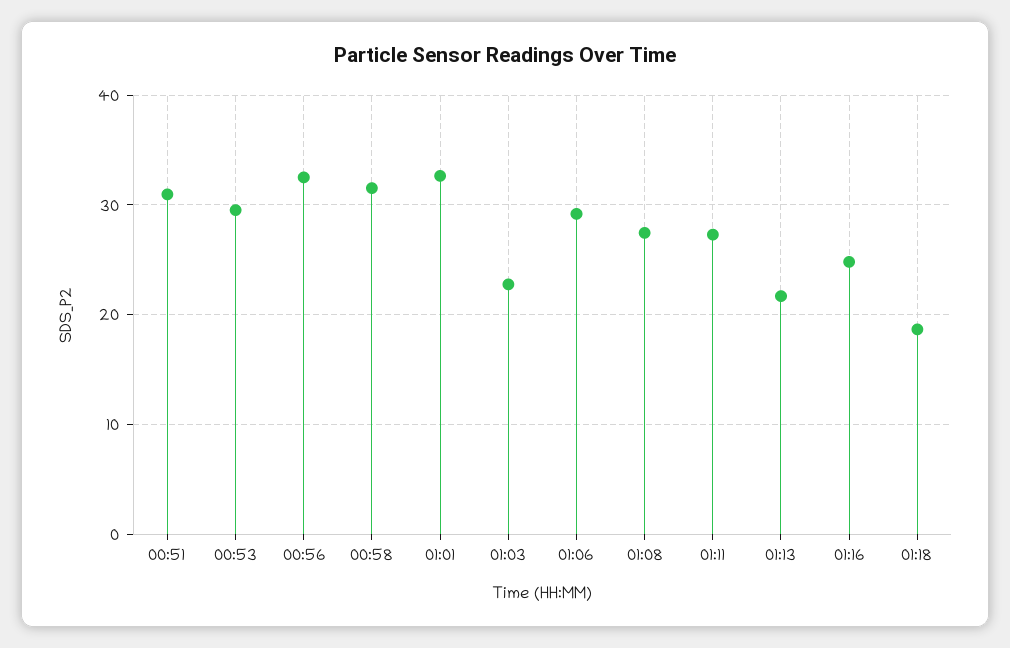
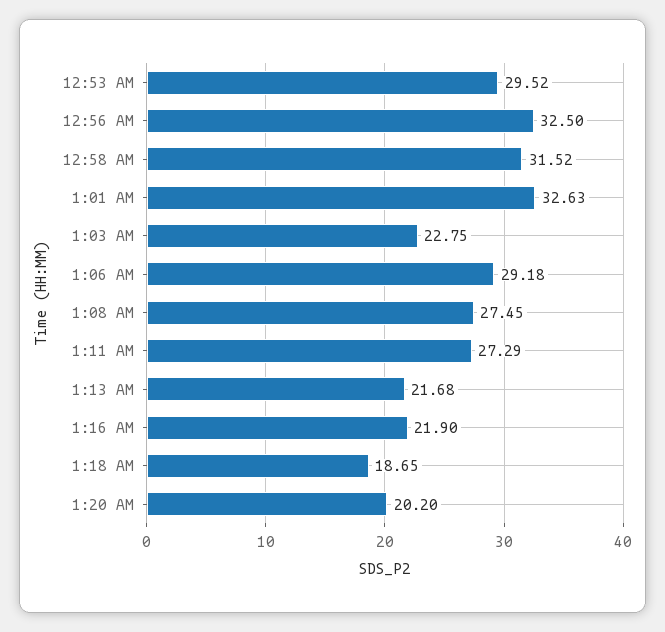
00:51: 31 -> none
01:16: 25 -> 21.9
1:20 AM: none -> 20.2

